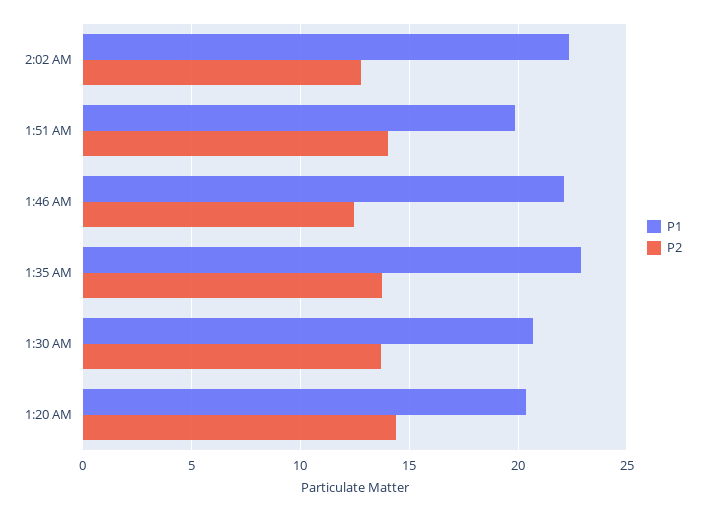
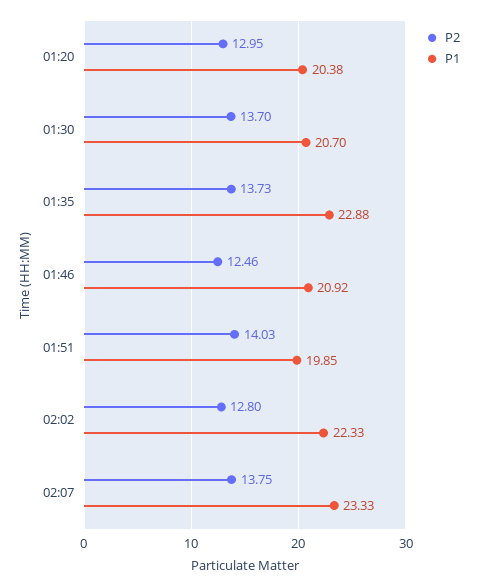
P1, 1:46 AM: 22 -> 20.92
P2, 1:20 AM: 14.5 -> 12.95
P2, 02:07: none -> 13.75
P1, 02:07: none -> 23.33

